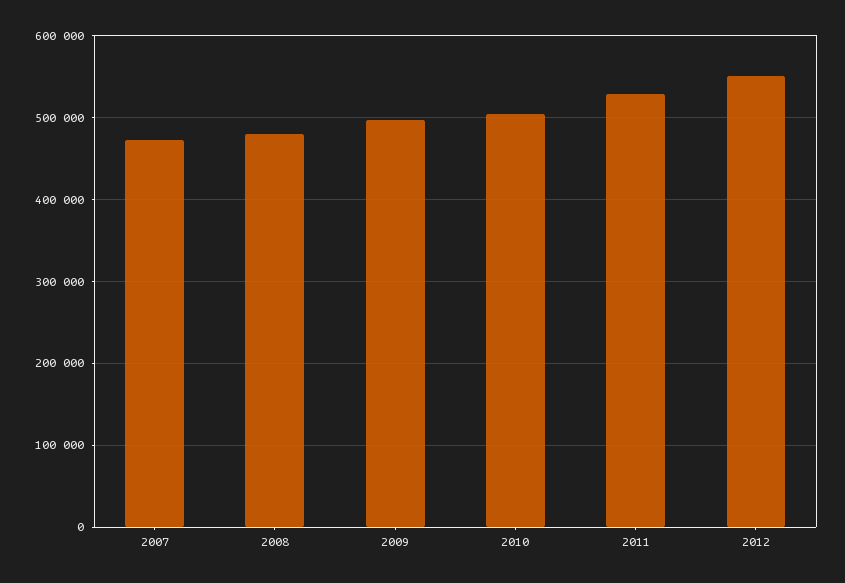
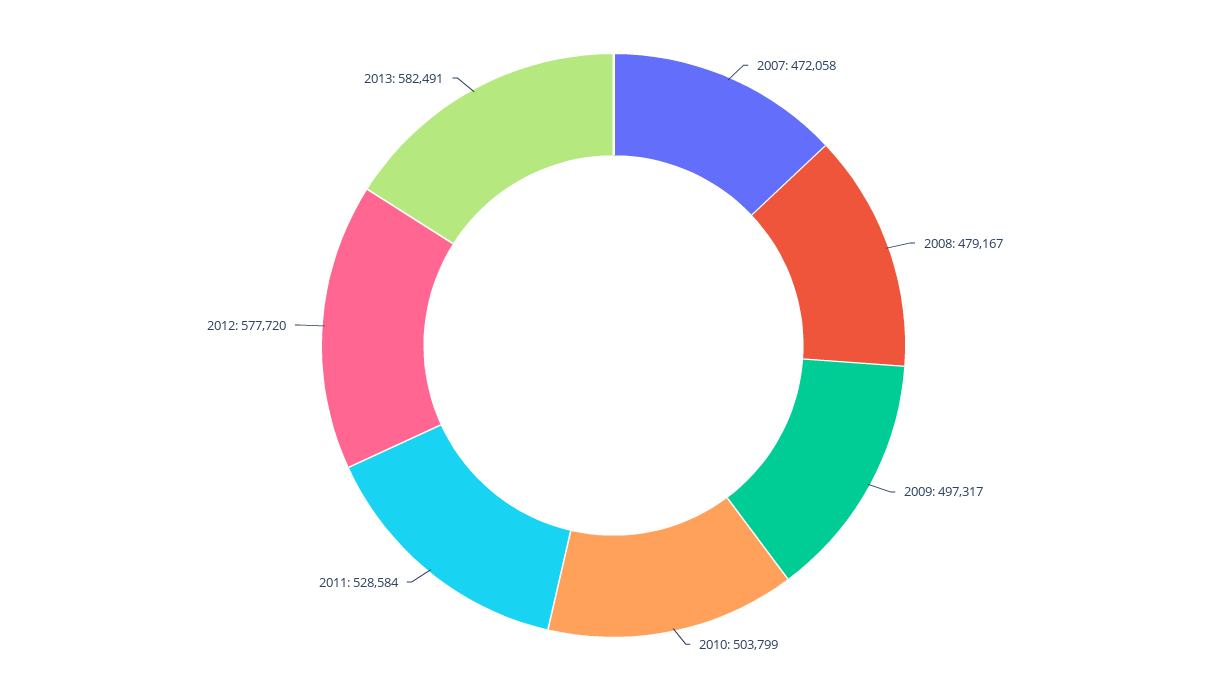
2012: 550000 -> 577720
2013: none -> 582491

